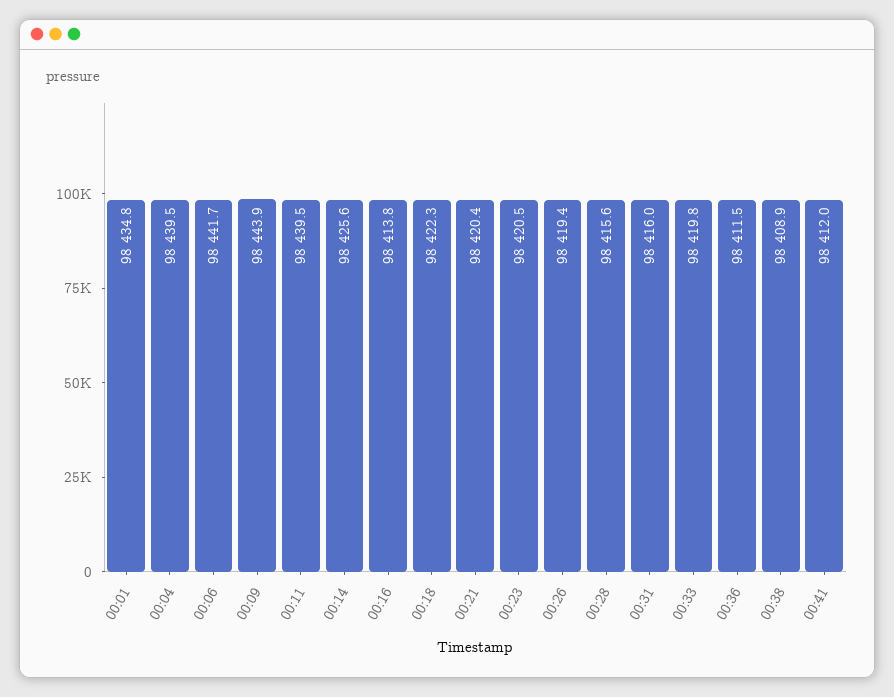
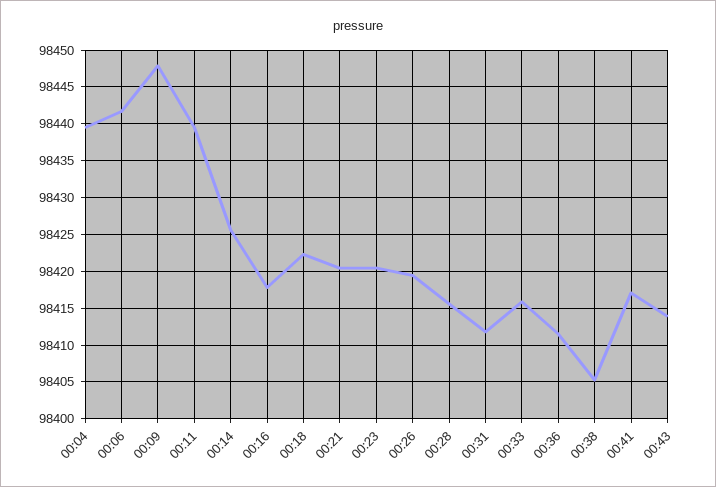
00:01: 98434.8 -> none
00:09: 98443.9 -> 98448
00:16: 98413.8 -> 98418
00:31: 98416 -> 98412
00:33: 98419.8 -> 98416
00:38: 98408.9 -> 98405
00:41: 98412 -> 98417
00:43: none -> 98414

